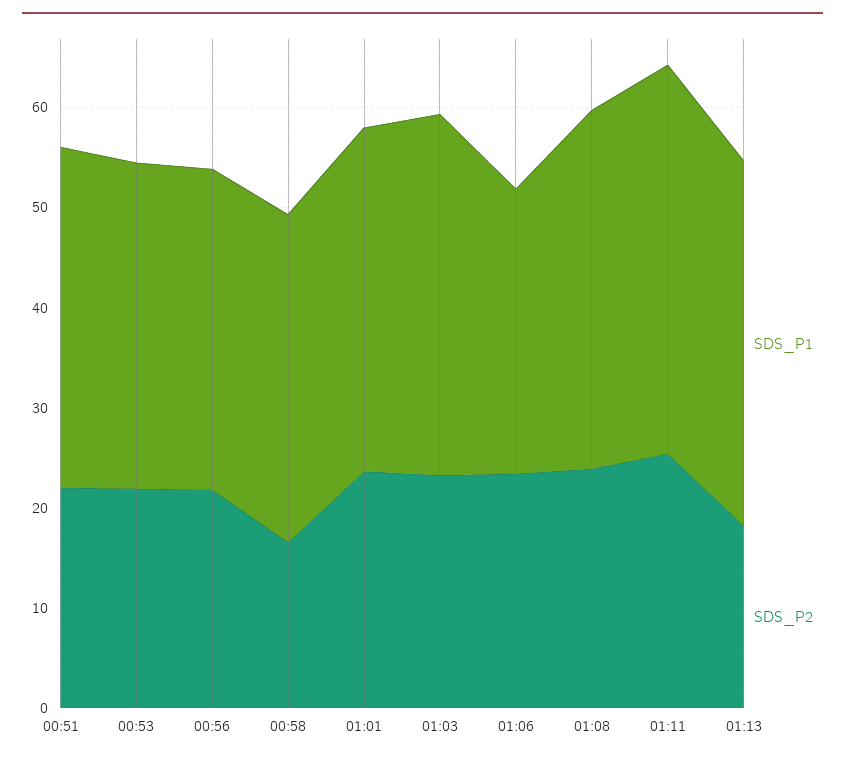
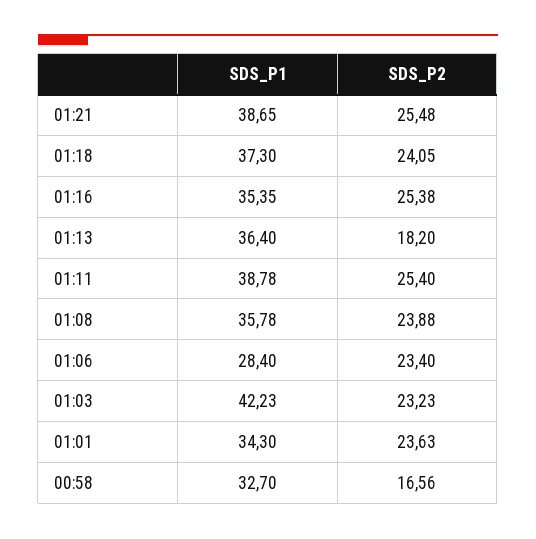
SDS_P1, 00:51: 34 -> none
SDS_P2, 00:51: 22 -> none
SDS_P1, 00:53: 32 -> none
SDS_P2, 00:53: 22 -> none
SDS_P1, 00:56: 32 -> none
SDS_P2, 00:56: 22 -> none
SDS_P1, 01:03: 36 -> 42.23
SDS_P1, 01:21: none -> 38.65
SDS_P2, 01:21: none -> 25.48
SDS_P1, 01:18: none -> 37.3
SDS_P2, 01:18: none -> 24.05
SDS_P1, 01:16: none -> 35.35
SDS_P2, 01:16: none -> 25.38

